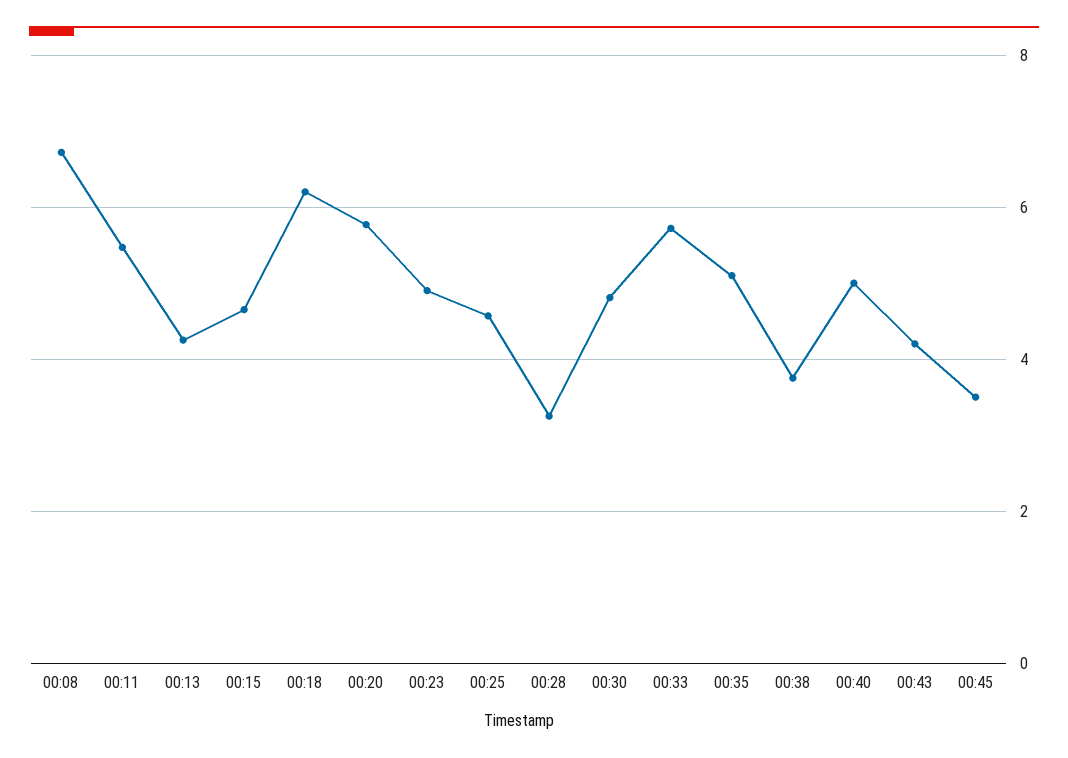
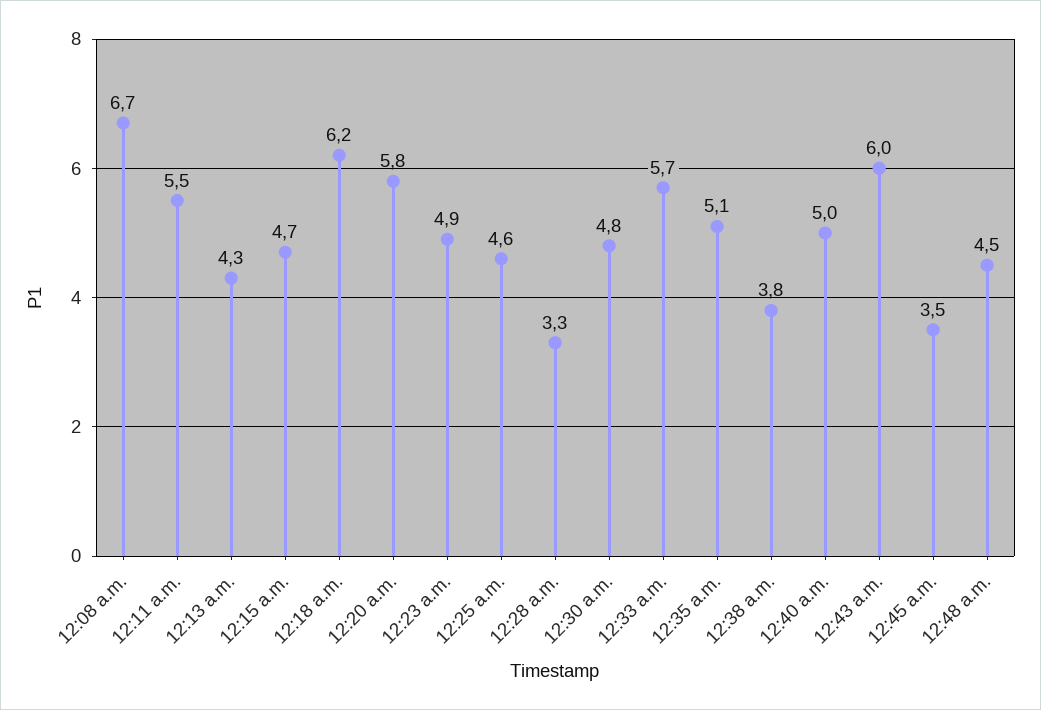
00:43: 4.2 -> 6
12:48 a.m.: none -> 4.5

